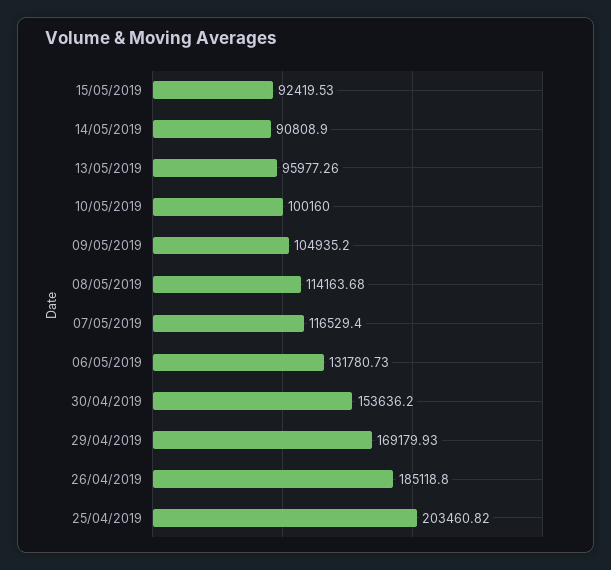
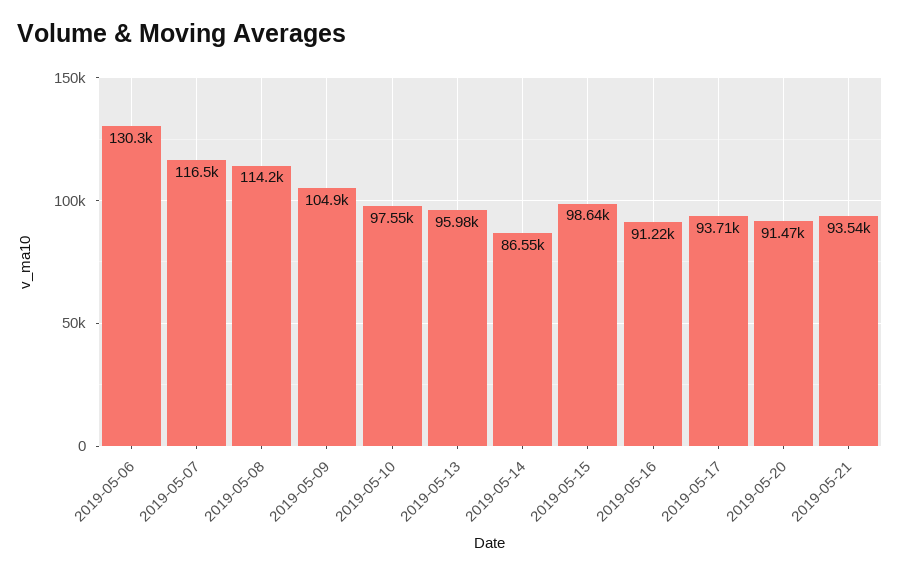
15/05/2019: 92419.53 -> 98640
14/05/2019: 90808.9 -> 86550
10/05/2019: 100160 -> 97550
06/05/2019: 131780.73 -> 130300
30/04/2019: 153636.2 -> none
29/04/2019: 169179.93 -> none
26/04/2019: 185118.8 -> none
25/04/2019: 203460.82 -> none
2019-05-16: none -> 91220
2019-05-17: none -> 93710
2019-05-20: none -> 91470
2019-05-21: none -> 93540

